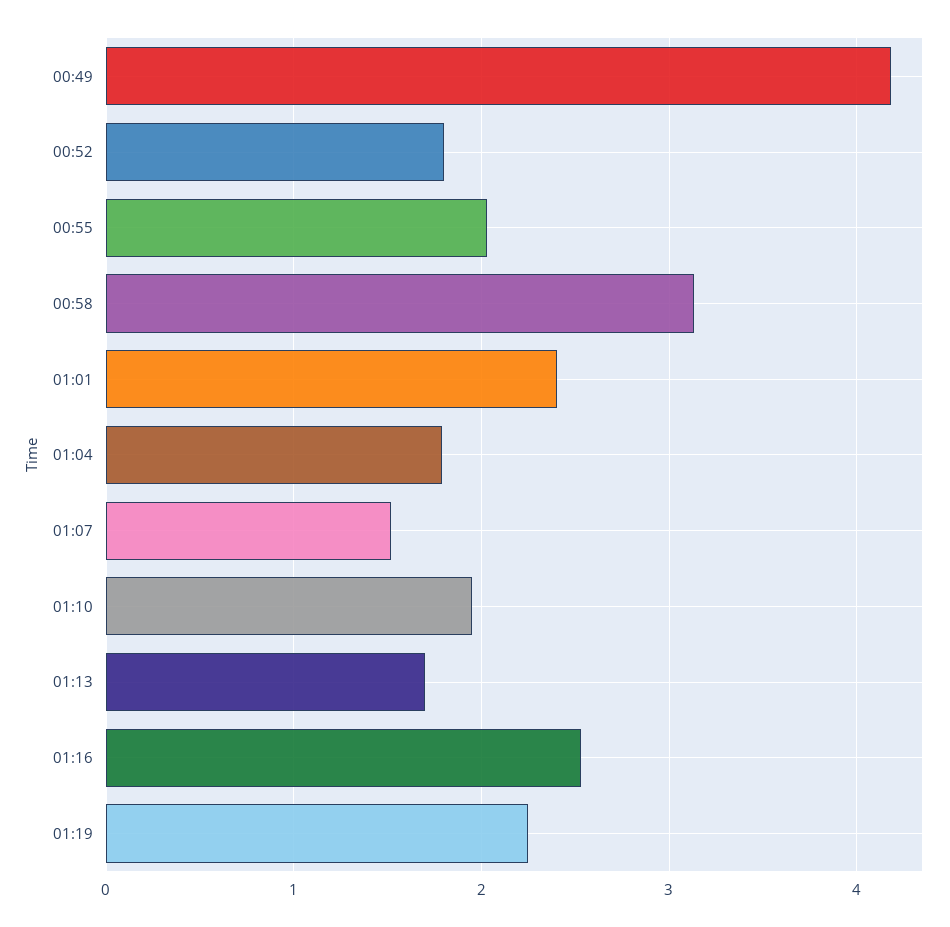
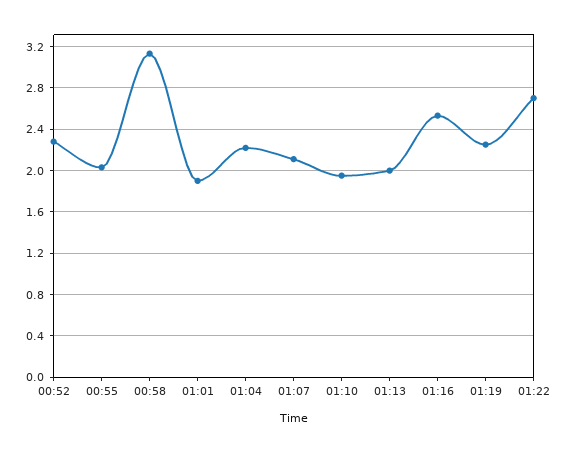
00:49: 4.2 -> none
00:52: 1.8 -> 2.3
01:01: 2.4 -> 1.9
01:04: 1.8 -> 2.2
01:07: 1.5 -> 2.1
01:13: 1.7 -> 2
01:22: none -> 2.7

